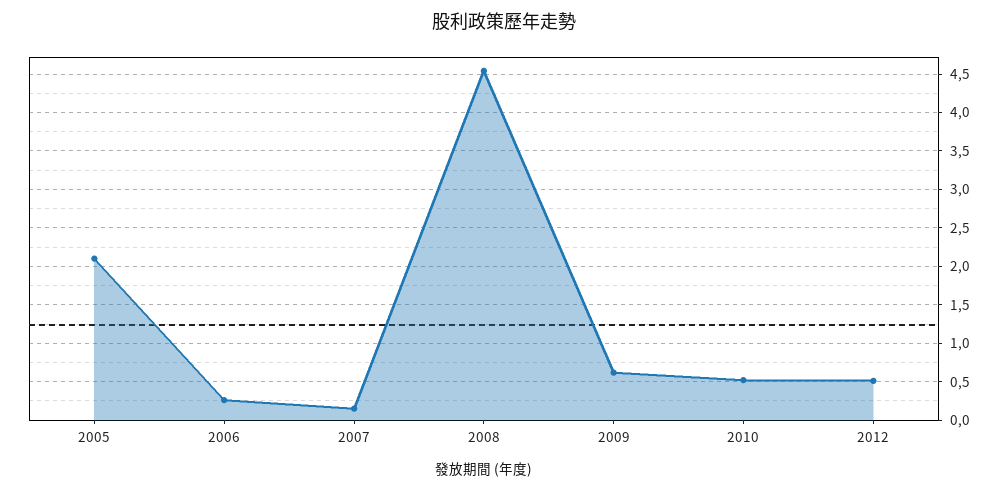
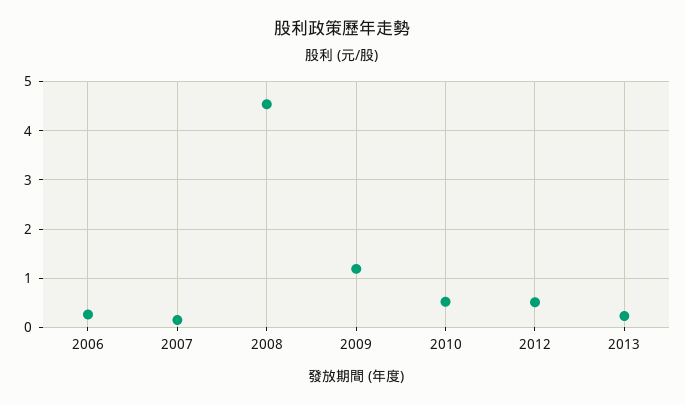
2005: 2.1 -> none
2009: 0.6 -> 1.2
2013: none -> 0.2

